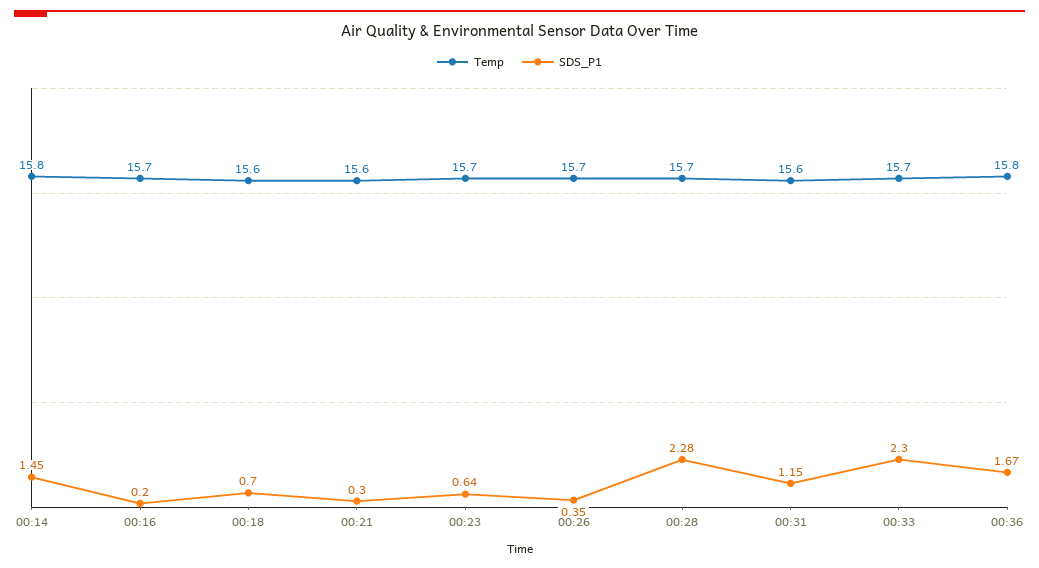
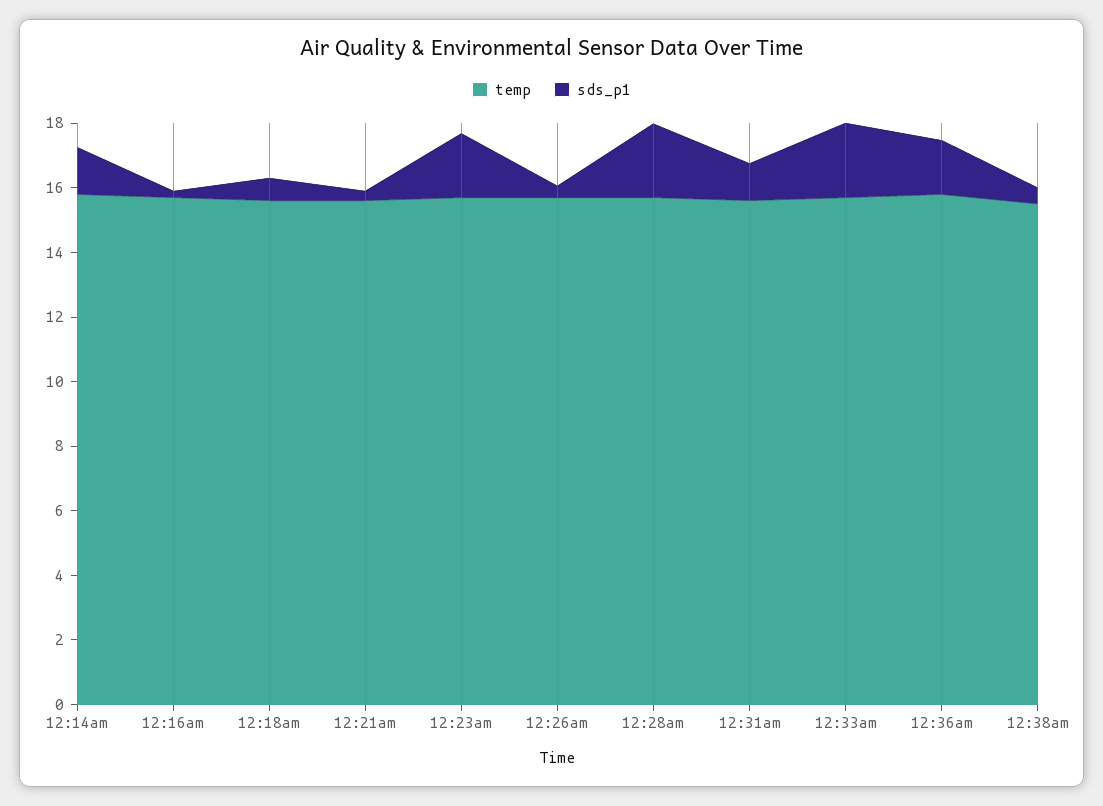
SDS_P1, 00:23: 0.64 -> 2
Temp, 12:38am: none -> 15.5
SDS_P1, 12:38am: none -> 0.5

